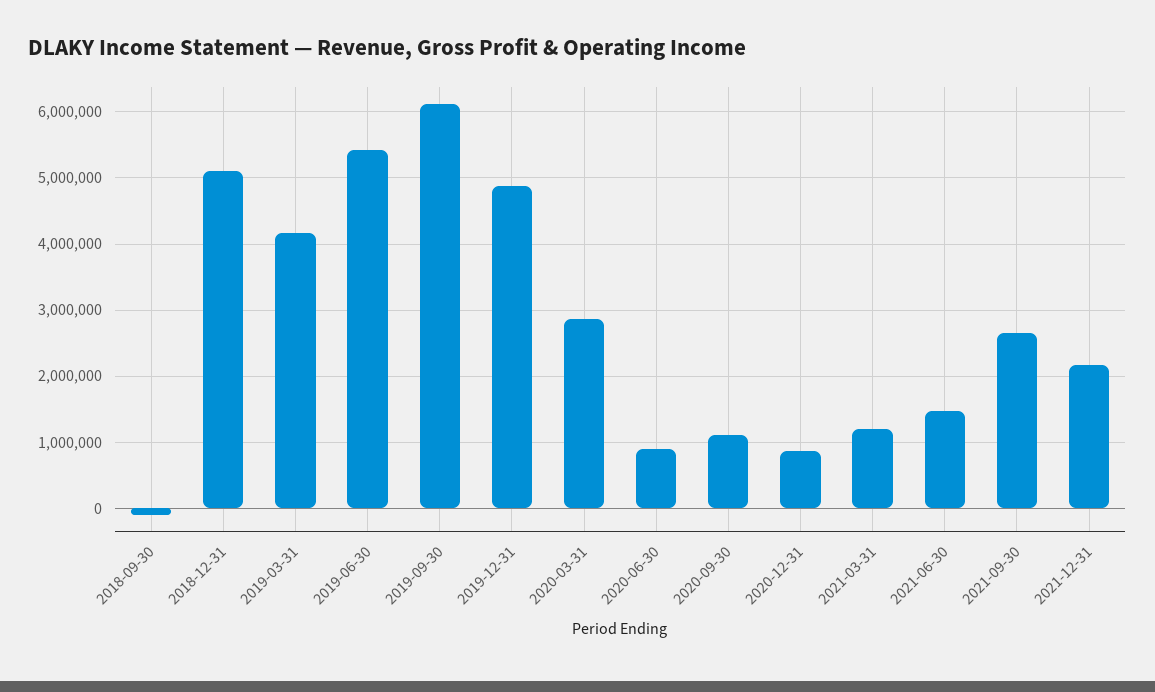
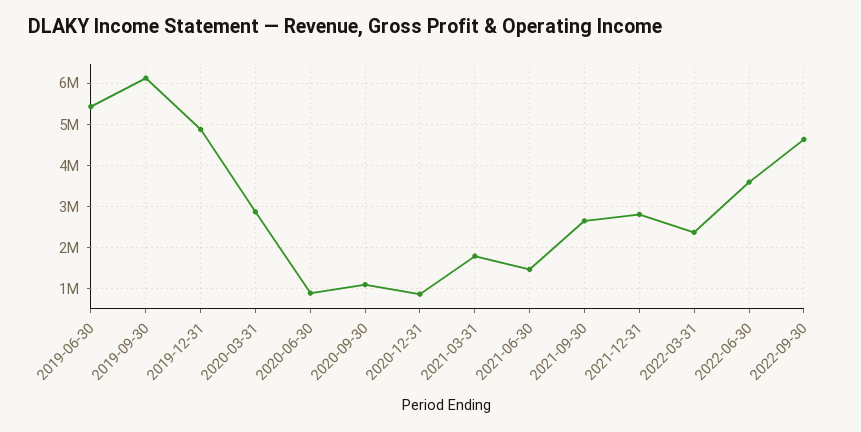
2018-09-30: -100000 -> none
2018-12-31: 5100000 -> none
2019-03-31: 4200000 -> none
2021-03-31: 1200000 -> 1800000
2021-12-31: 2200000 -> 2800000
2022-03-31: none -> 2400000
2022-06-30: none -> 3600000
2022-09-30: none -> 4600000

